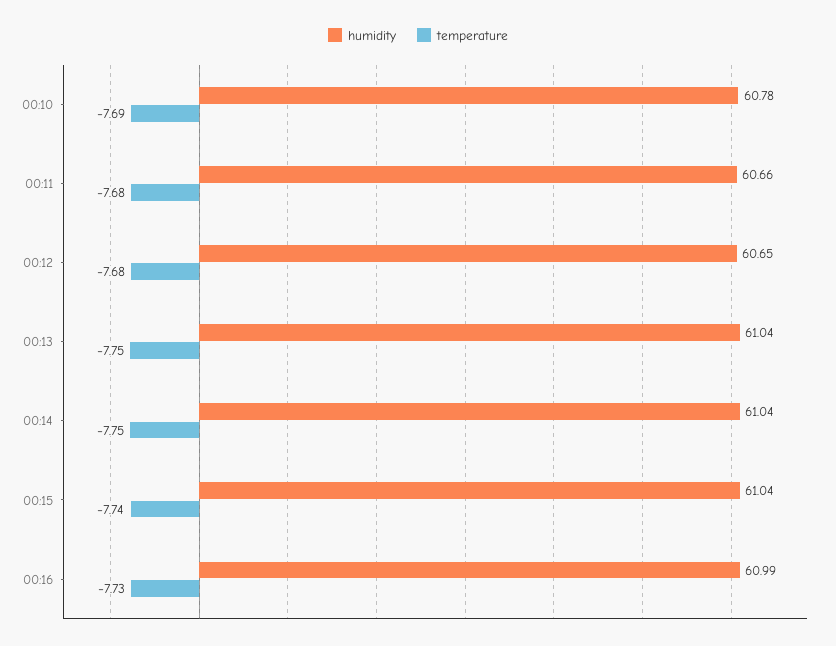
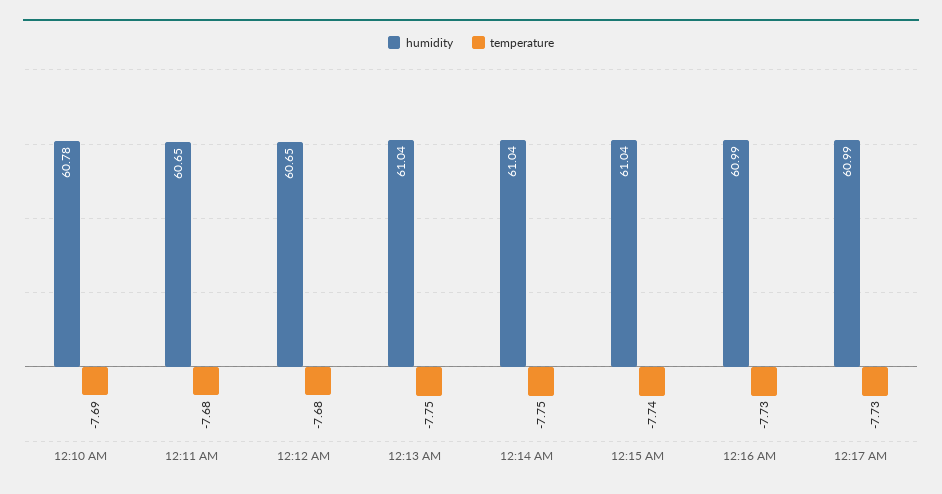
humidity, 00:11: 60.66 -> 60.65
humidity, 12:17 AM: none -> 60.99
temperature, 12:17 AM: none -> -7.73

